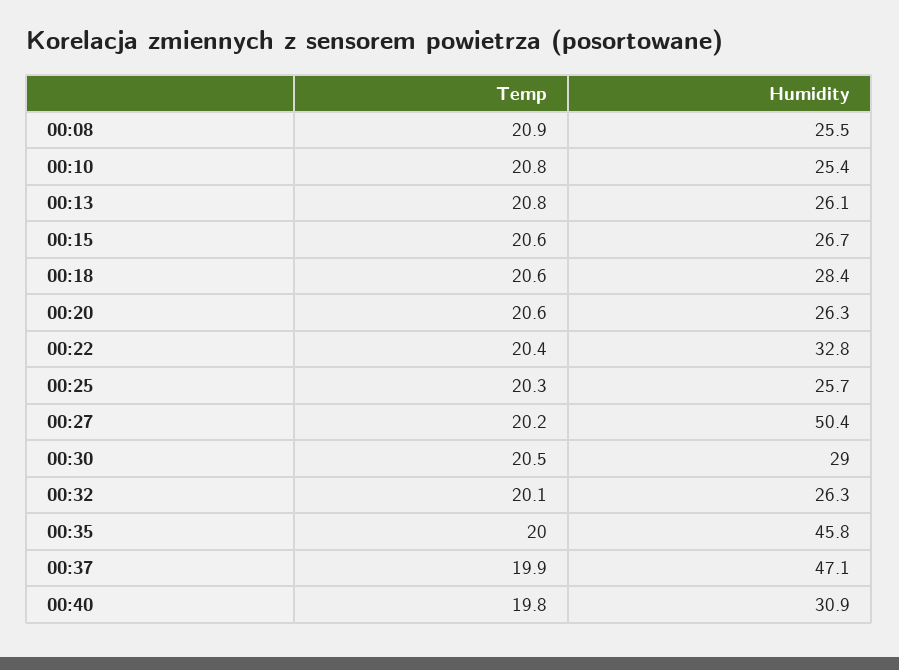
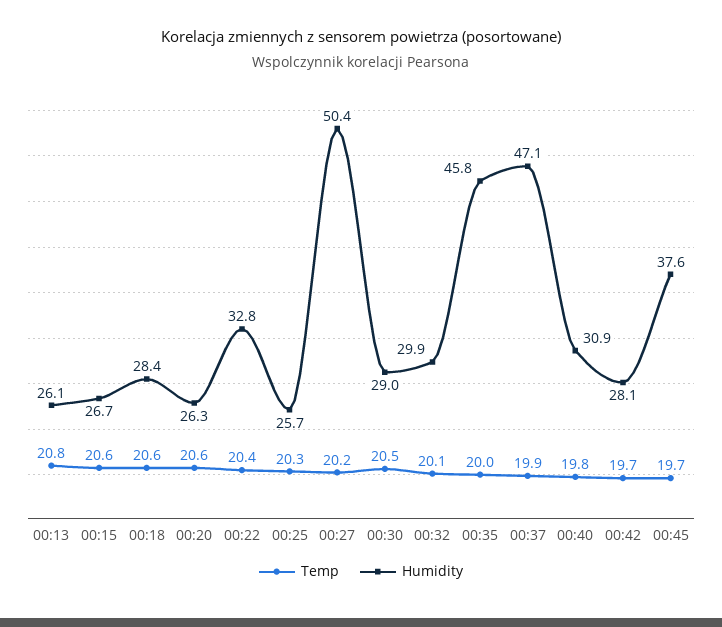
Temp, 00:08: 20.9 -> none
Humidity, 00:08: 25.5 -> none
Temp, 00:10: 20.8 -> none
Humidity, 00:10: 25.4 -> none
Humidity, 00:32: 26.3 -> 29.9
Temp, 00:42: none -> 19.7
Humidity, 00:42: none -> 28.1
Temp, 00:45: none -> 19.7
Humidity, 00:45: none -> 37.6

